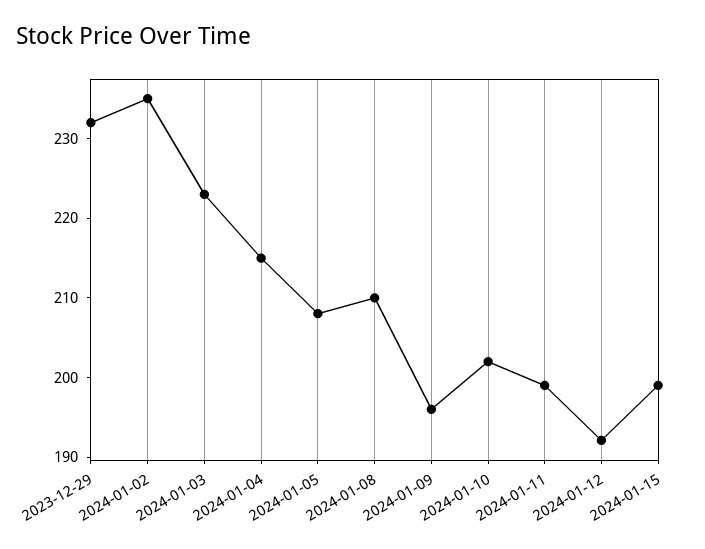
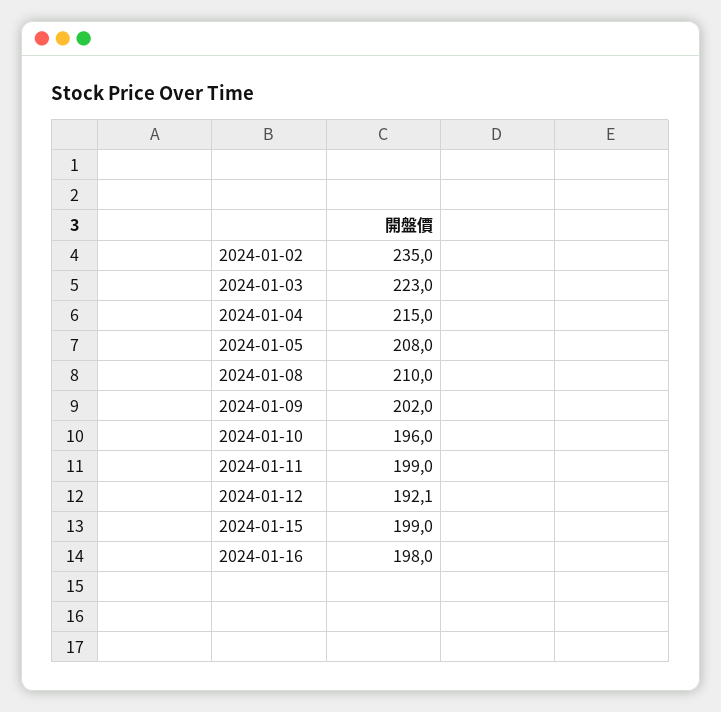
2023-12-29: 232 -> none
2024-01-09: 196 -> 202
2024-01-10: 202 -> 196
2024-01-16: none -> 198

